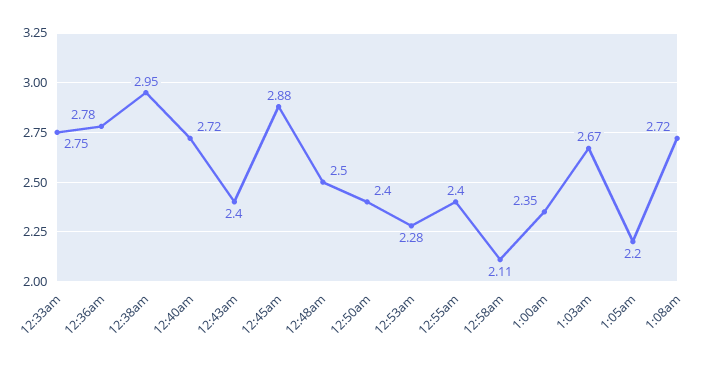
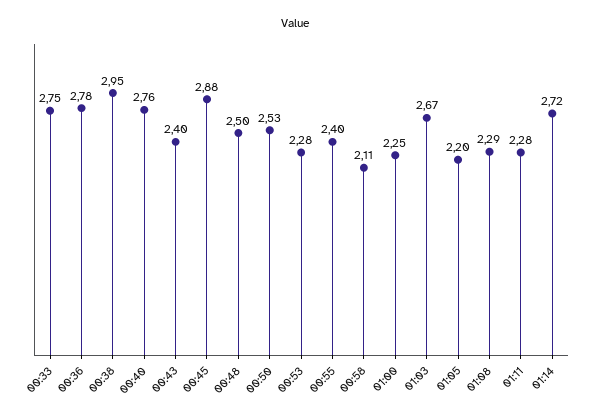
12:40am: 2.72 -> 2.76
12:50am: 2.4 -> 2.53
1:00am: 2.35 -> 2.25
1:08am: 2.72 -> 2.29
01:11: none -> 2.28
01:14: none -> 2.72

